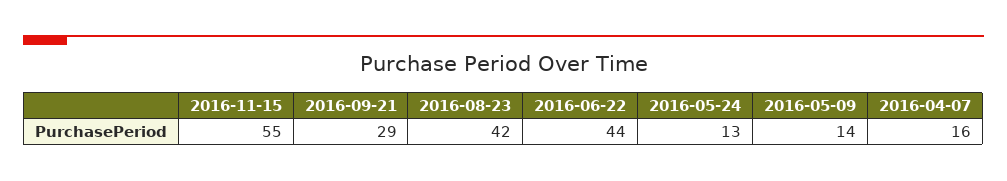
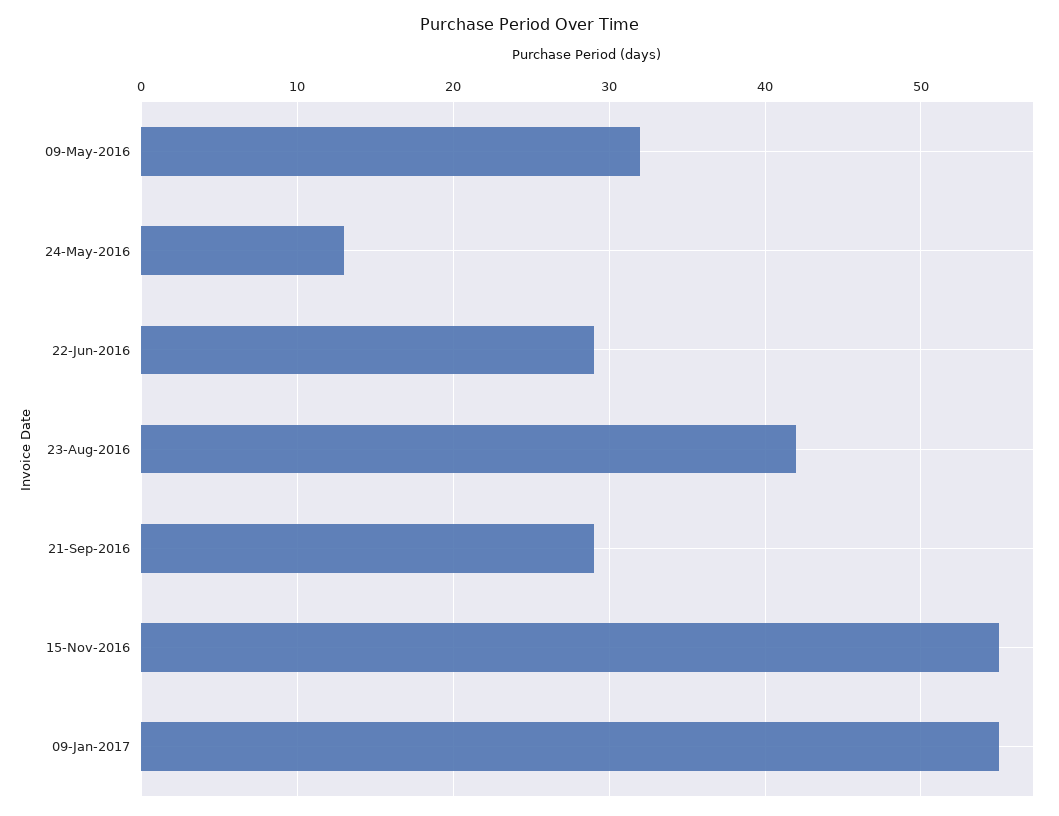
2016-06-22: 44 -> 29
2016-05-09: 14 -> 32
2016-04-07: 16 -> none
09-Jan-2017: none -> 55

